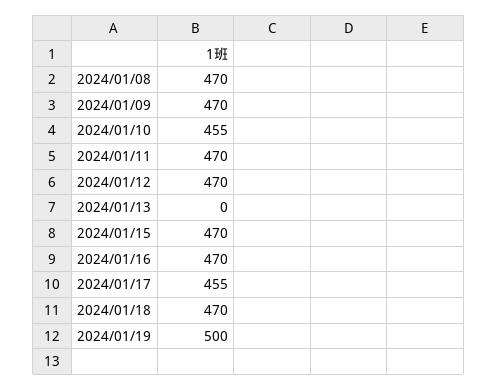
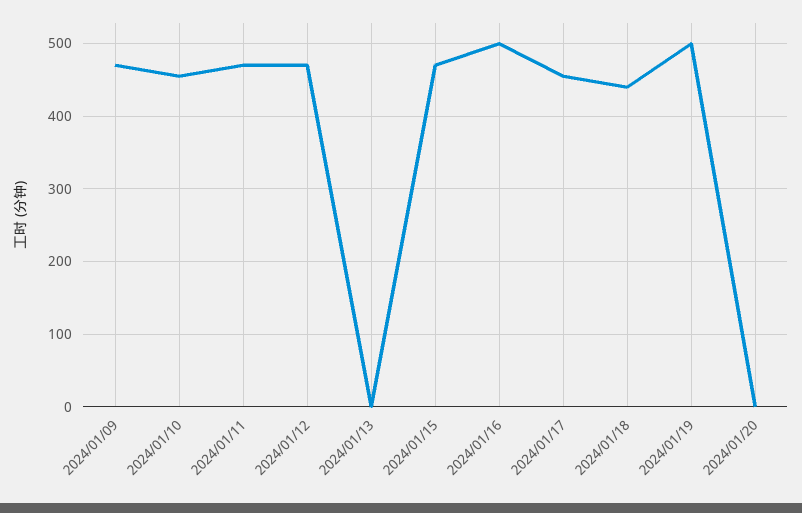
2024/01/08: 470 -> none
2024/01/16: 470 -> 500
2024/01/18: 470 -> 440
2024/01/20: none -> 0

